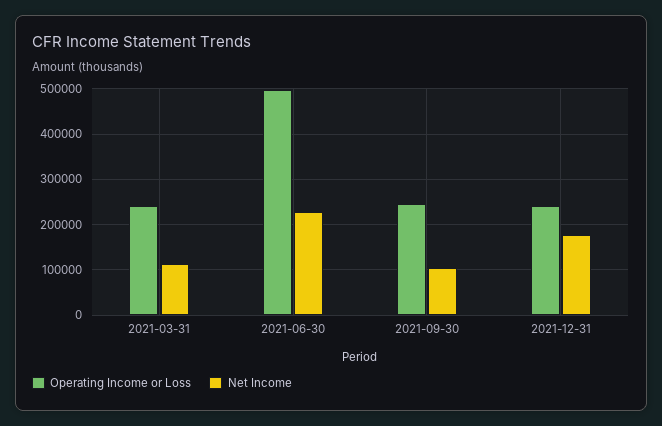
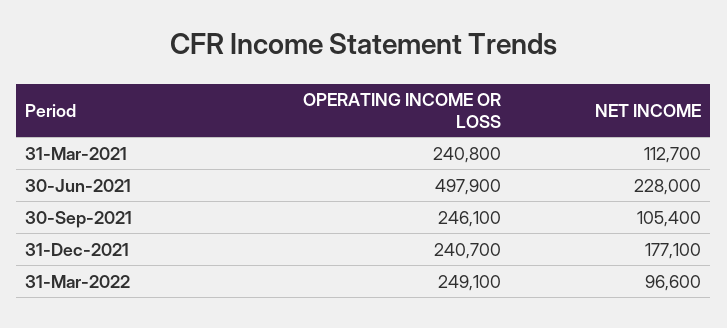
Operating Income or Loss, 31-Mar-2022: none -> 249100
Net Income, 31-Mar-2022: none -> 96600

